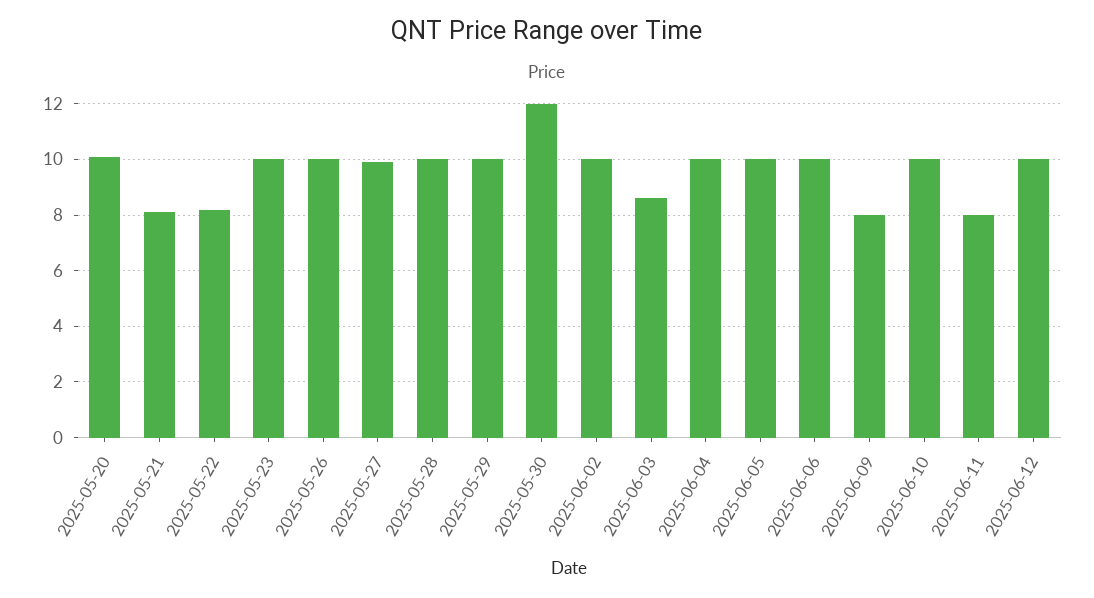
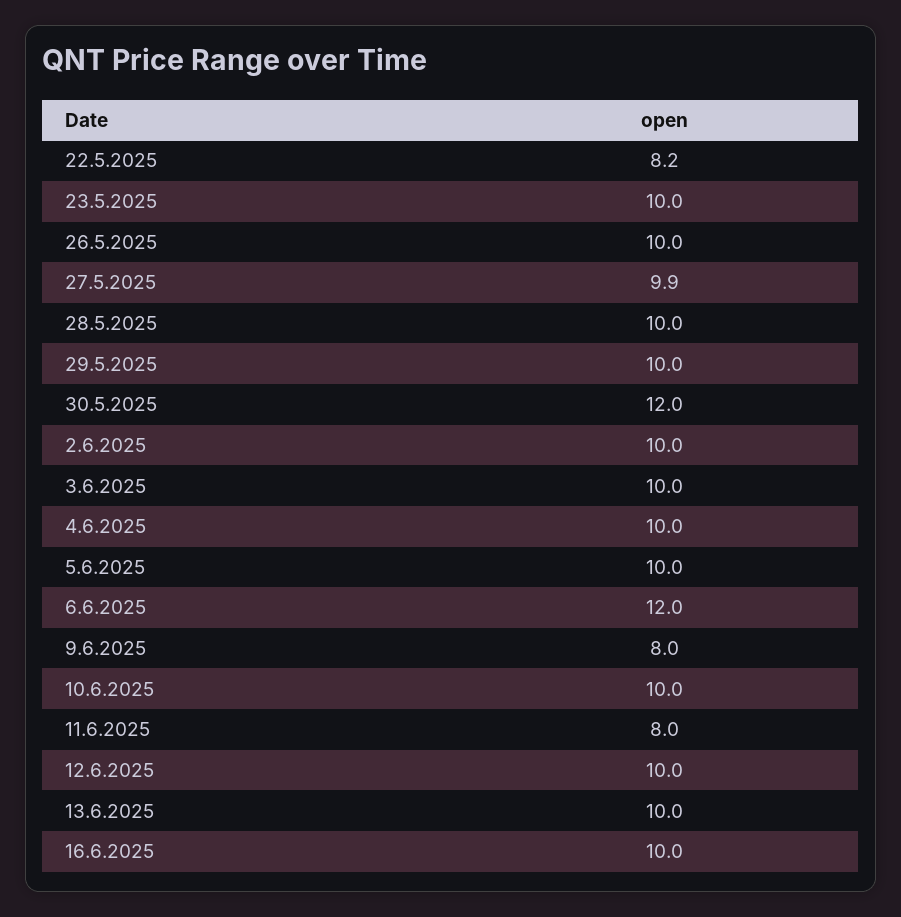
2025-05-20: 10 -> none
2025-05-21: 8 -> none
2025-06-03: 8.5 -> 10
2025-06-06: 10 -> 12
13.6.2025: none -> 10
16.6.2025: none -> 10

